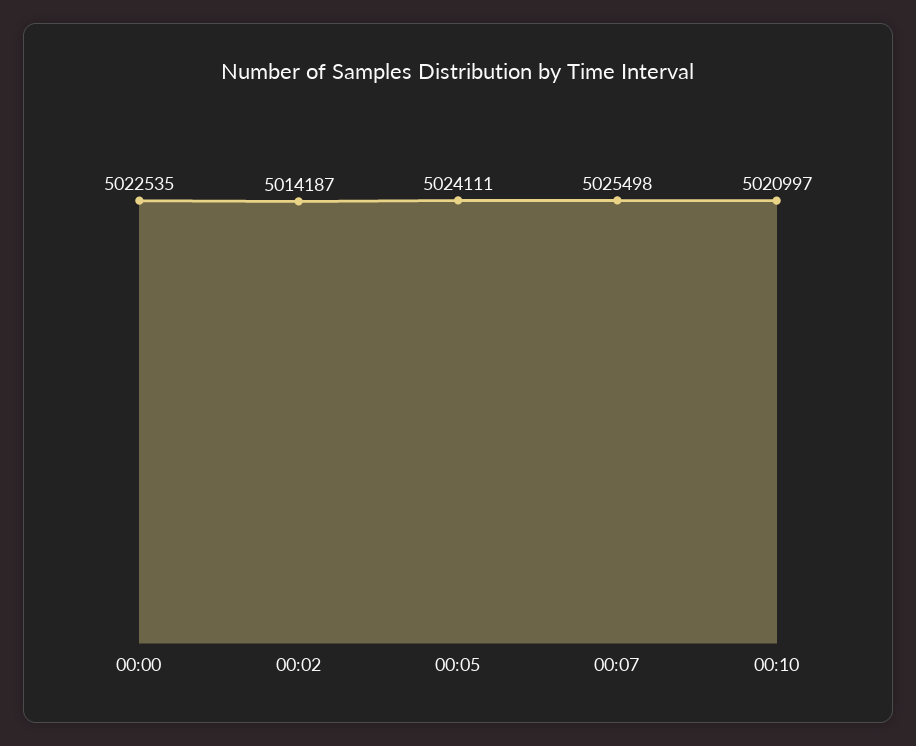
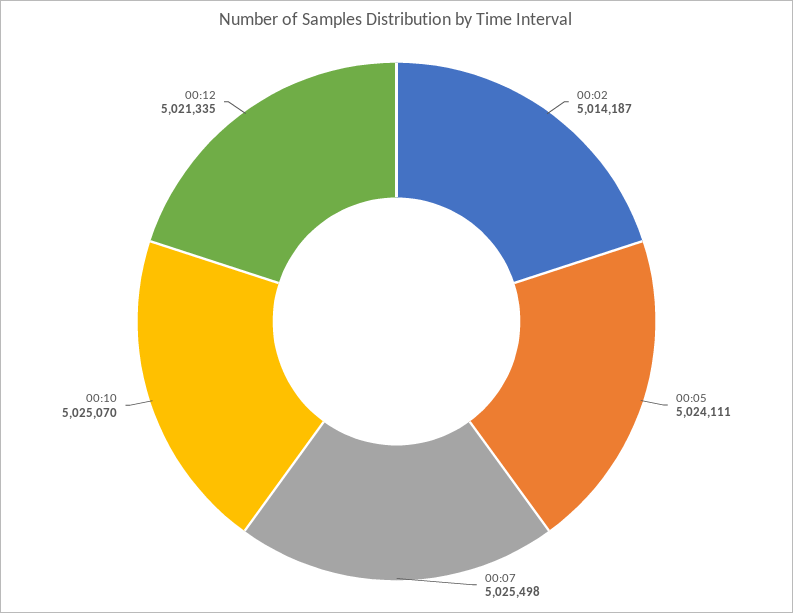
00:00: 5022535 -> none
00:10: 5020997 -> 5025070
00:12: none -> 5021335

